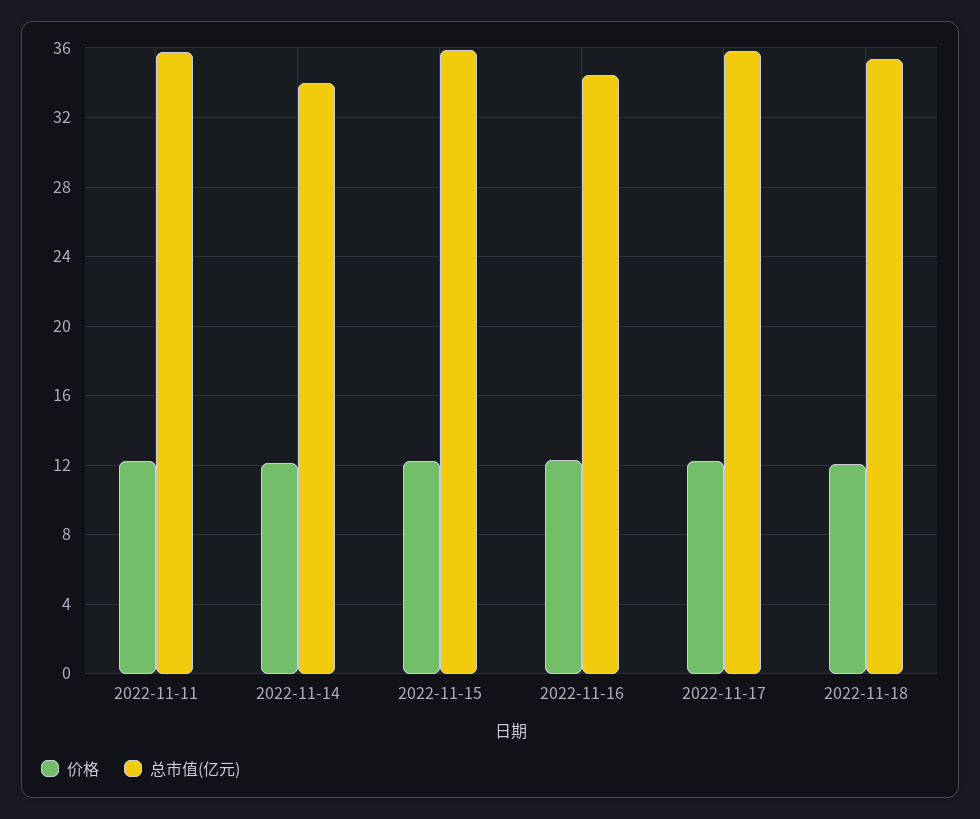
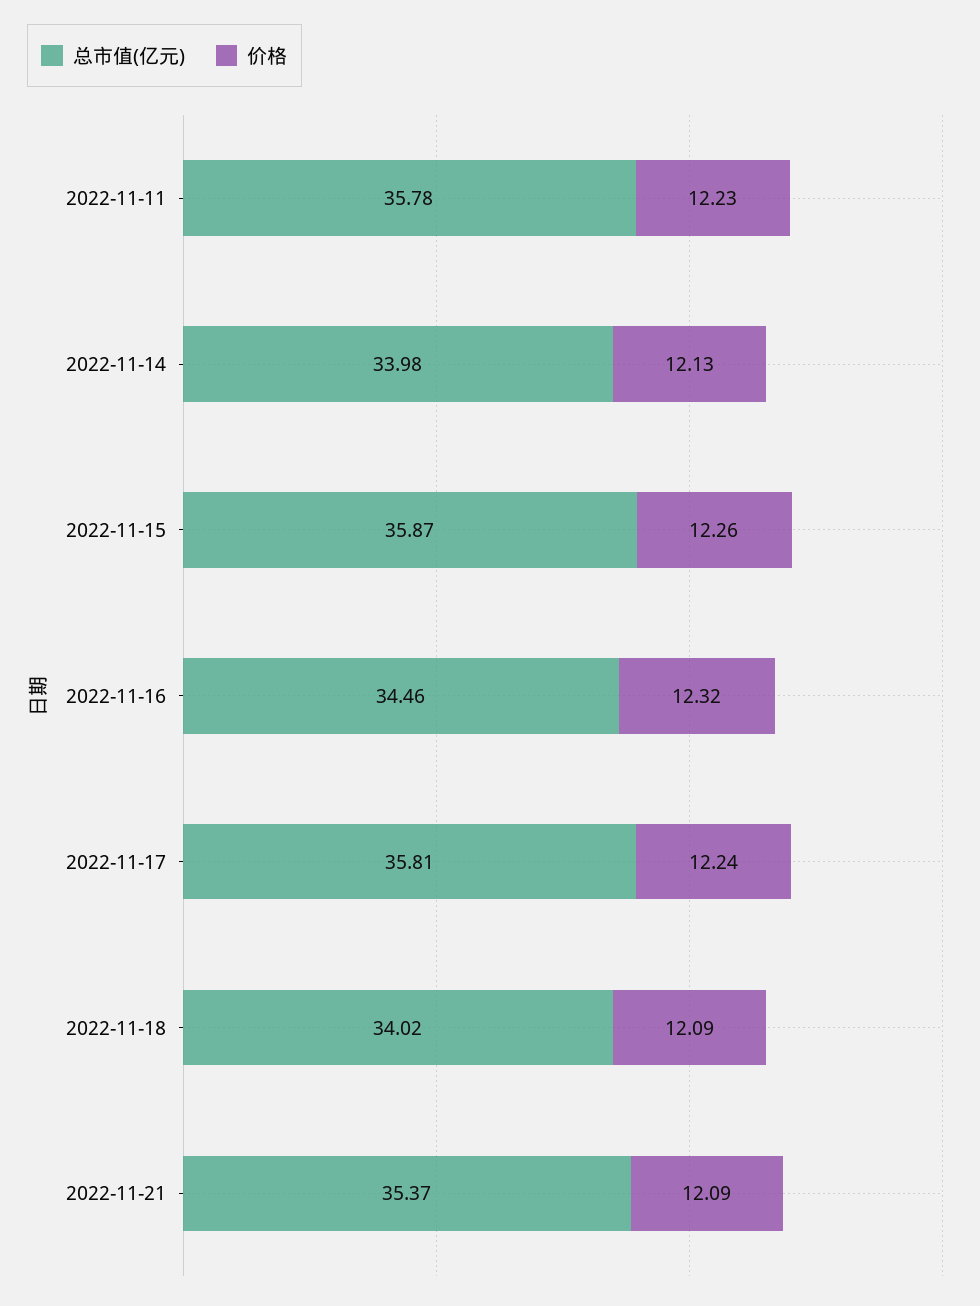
总市值(亿元), 2022-11-18: 35.5 -> 34.02
总市值(亿元), 2022-11-21: none -> 35.37
价格, 2022-11-21: none -> 12.09

